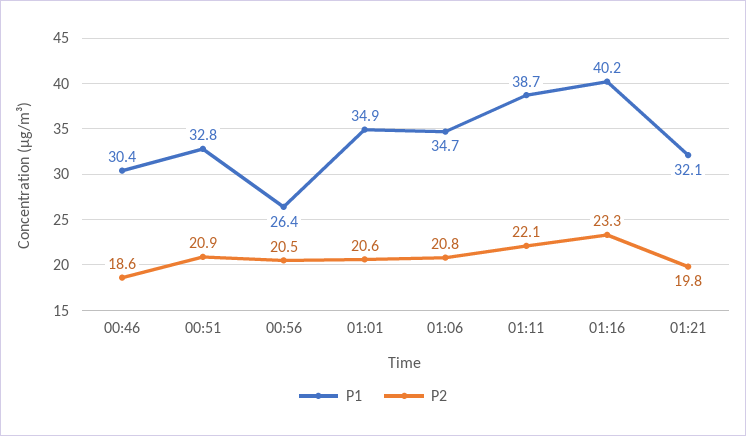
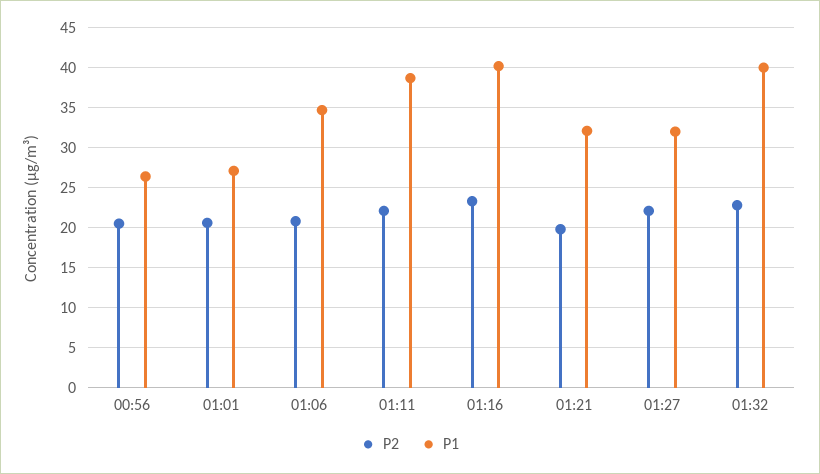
P1, 00:46: 30.4 -> none
P2, 00:46: 18.6 -> none
P1, 00:51: 32.8 -> none
P2, 00:51: 20.9 -> none
P1, 01:01: 34.9 -> 27
P2, 01:27: none -> 22
P1, 01:27: none -> 32
P2, 01:32: none -> 23
P1, 01:32: none -> 40

